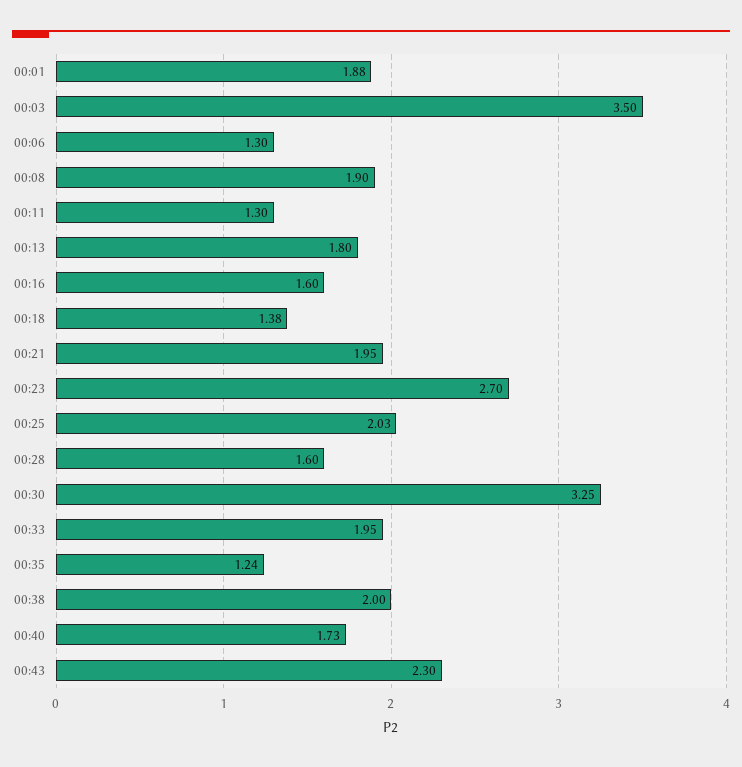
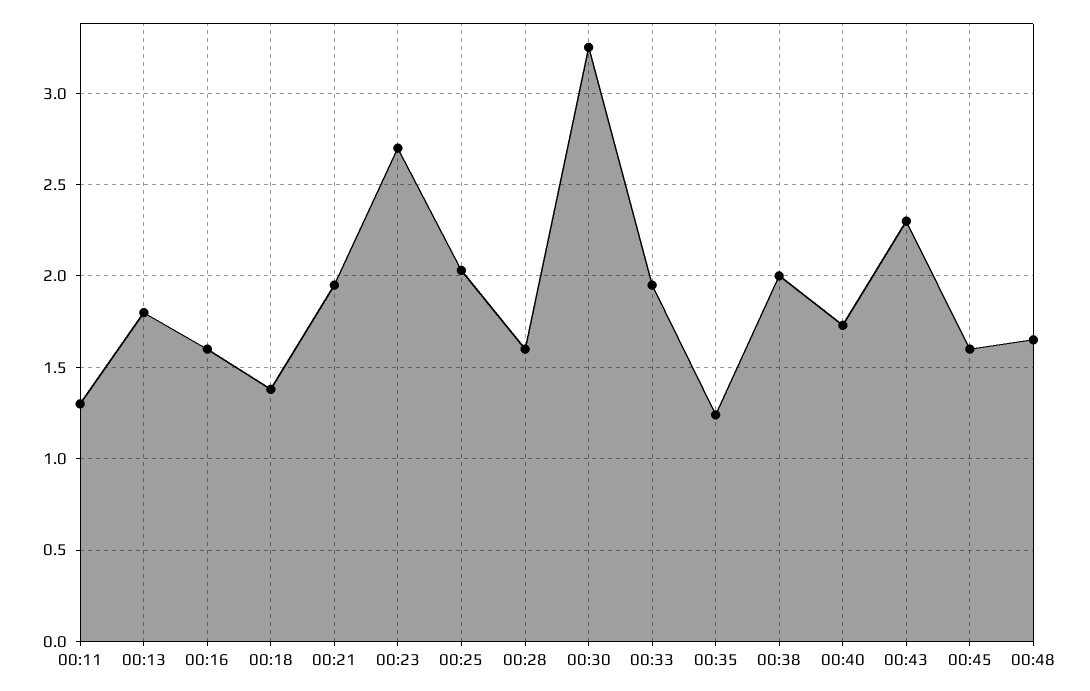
00:01: 1.88 -> none
00:03: 3.5 -> none
00:06: 1.3 -> none
00:08: 1.9 -> none
00:45: none -> 1.6
00:48: none -> 1.65

